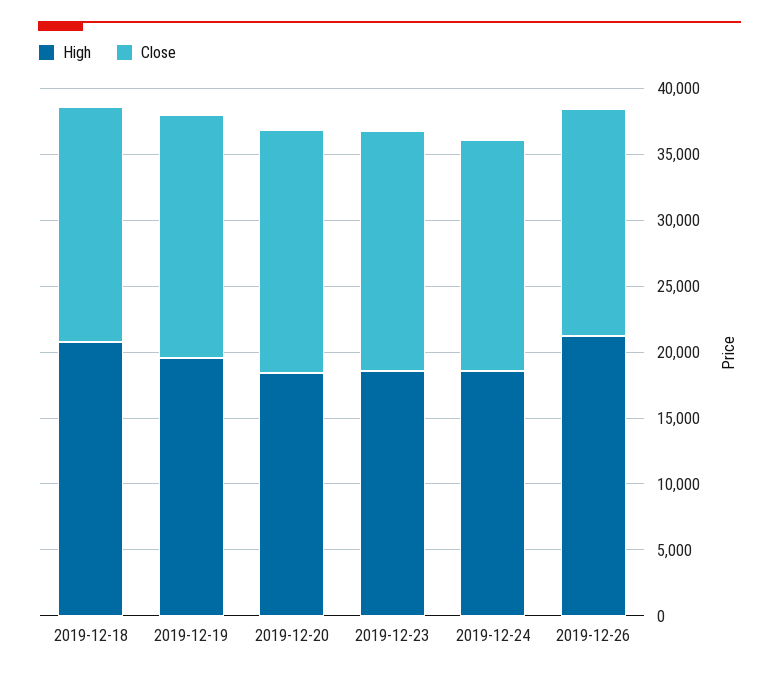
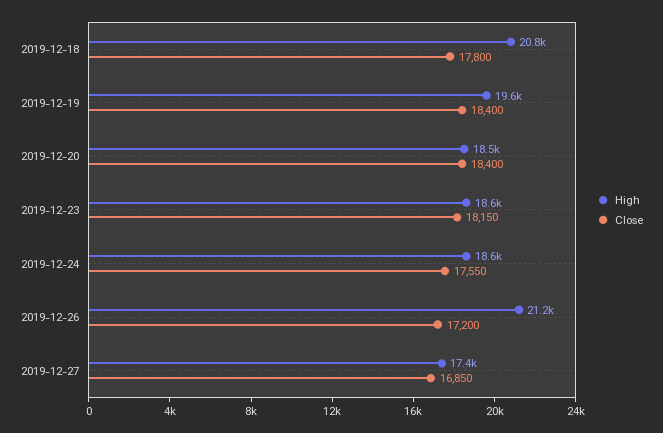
High, 2019-12-27: none -> 17400
Close, 2019-12-27: none -> 16850

